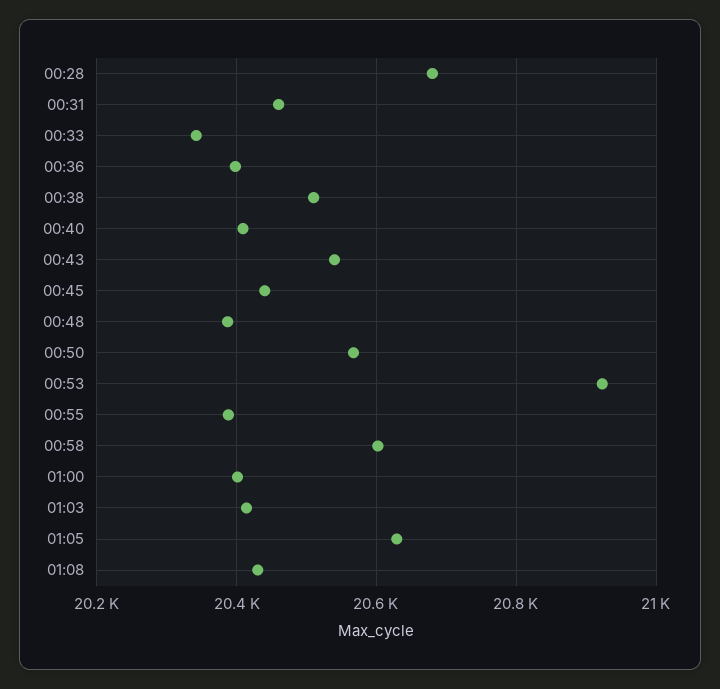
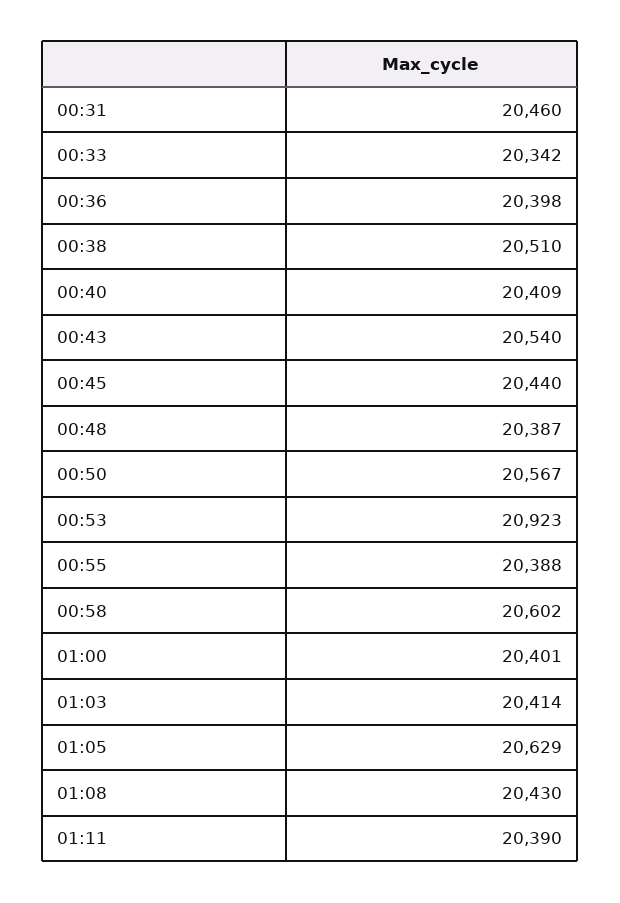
00:28: 20680 -> none
01:11: none -> 20390

